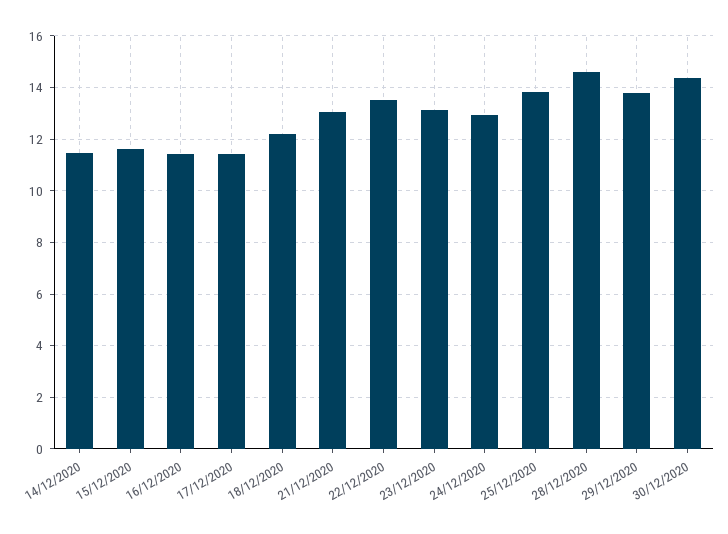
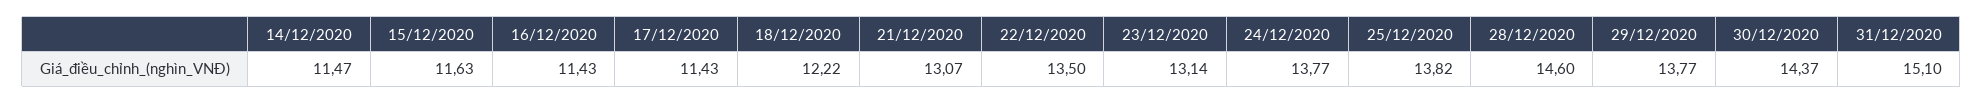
24/12/2020: 13 -> 13.77
31/12/2020: none -> 15.1

